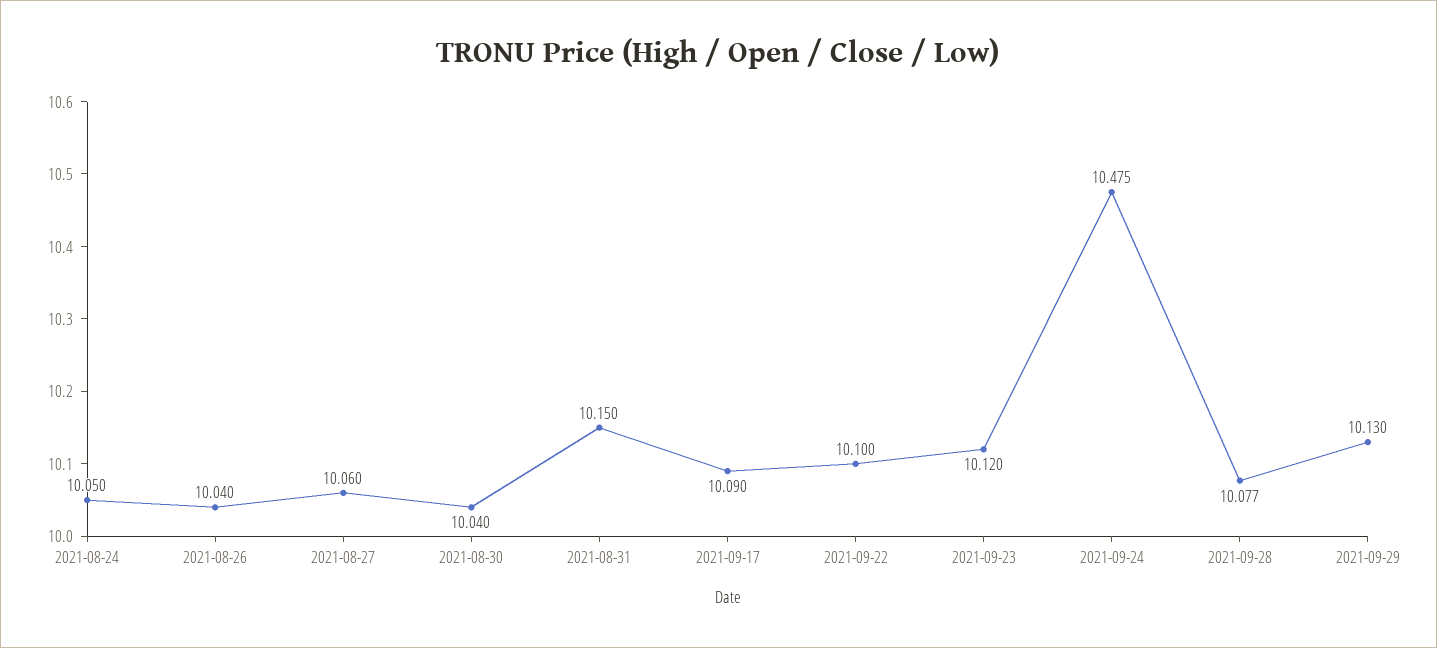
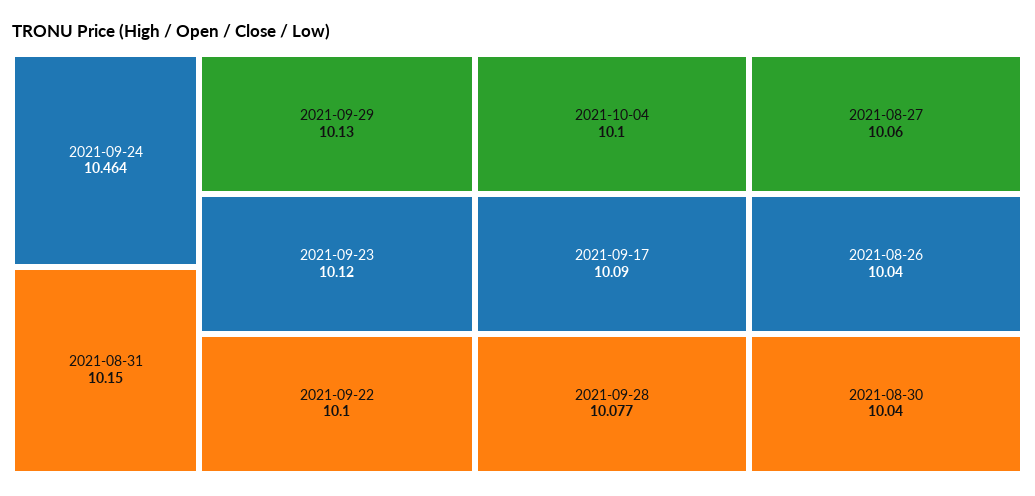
2021-08-24: 10.05 -> none
2021-09-24: 10.475 -> 10.464
2021-10-04: none -> 10.1

